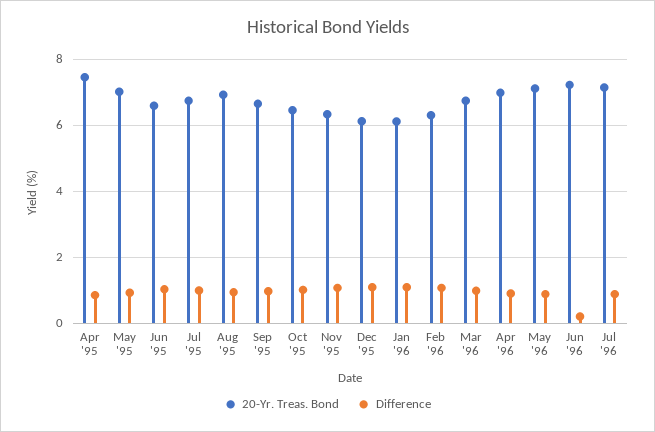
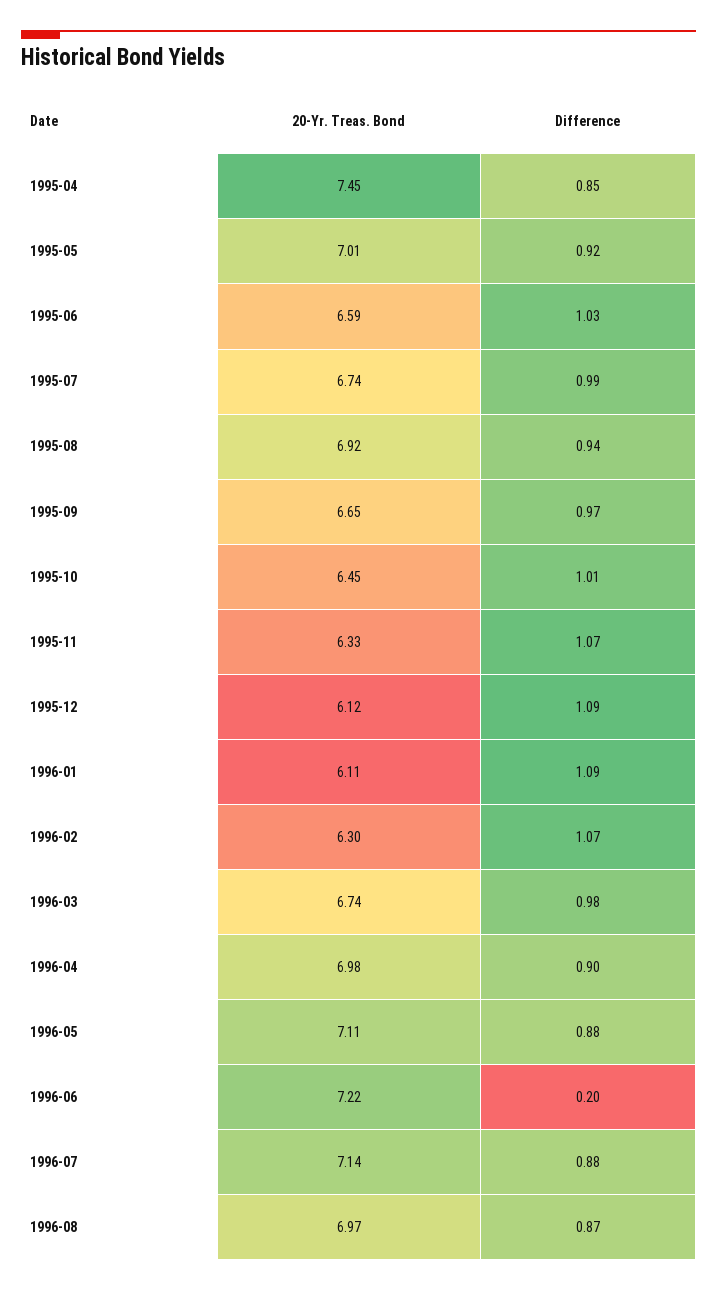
20-Yr. Treas. Bond, 1996-08: none -> 6.97
Difference, 1996-08: none -> 0.87

